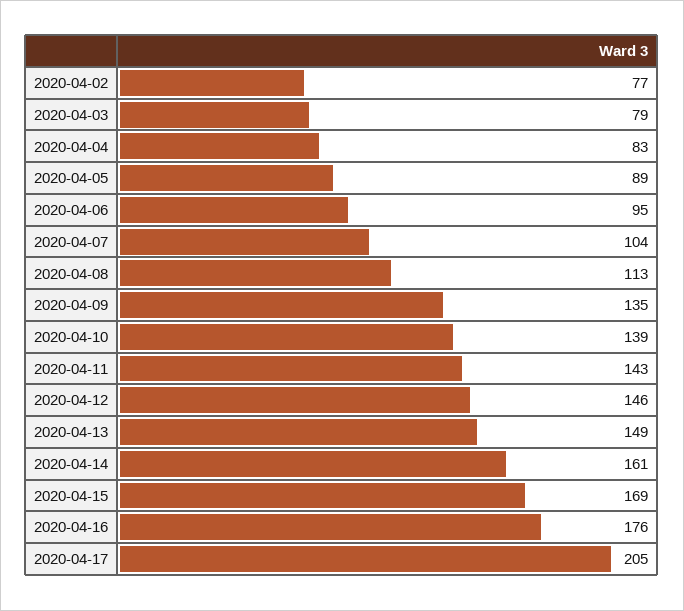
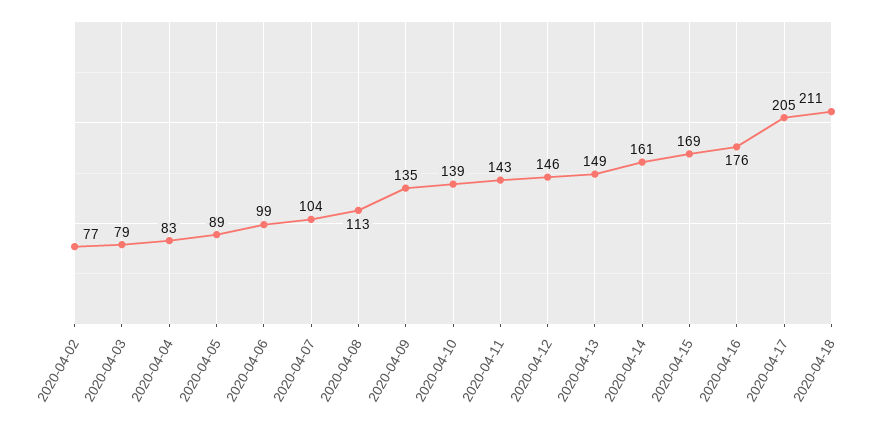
2020-04-06: 95 -> 99
2020-04-18: none -> 211

